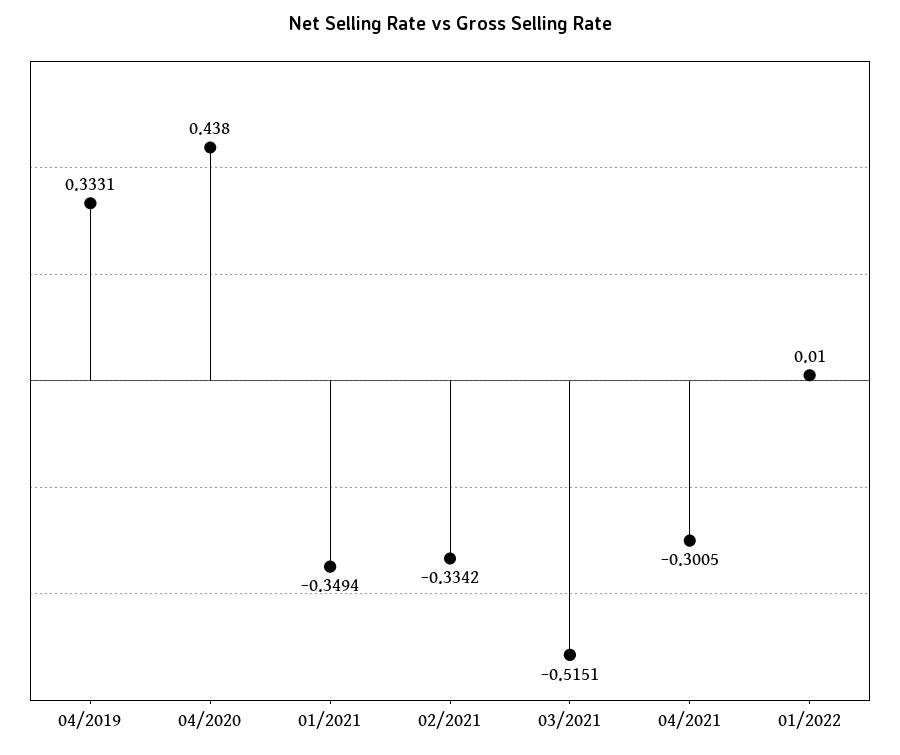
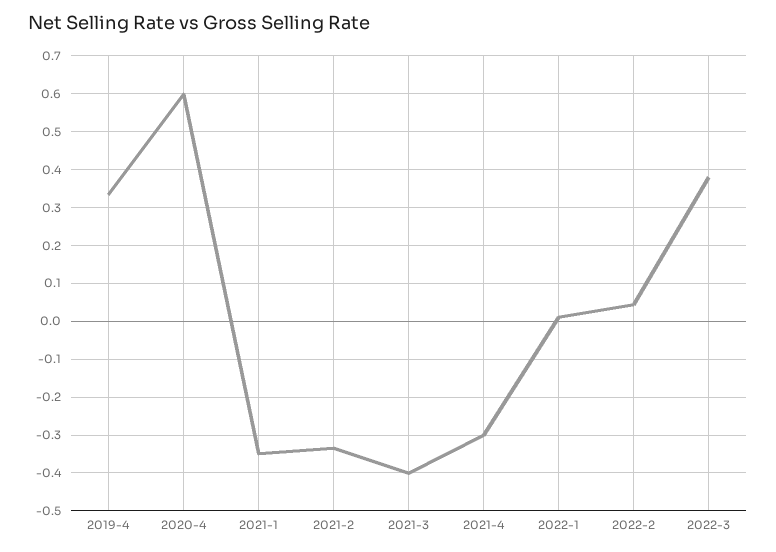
04/2020: 0.438 -> 0.6
03/2021: -0.5151 -> -0.4
2022-2: none -> 0.04
2022-3: none -> 0.38

